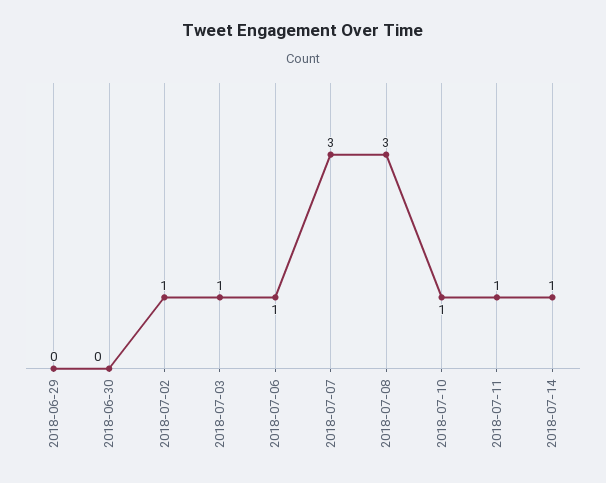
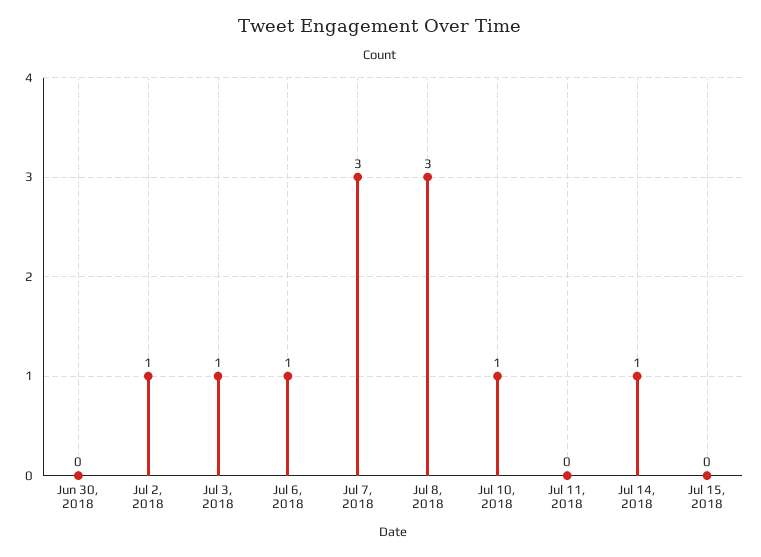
2018-06-29: 0 -> none
2018-07-11: 1 -> 0
Jul 15, 2018: none -> 0

